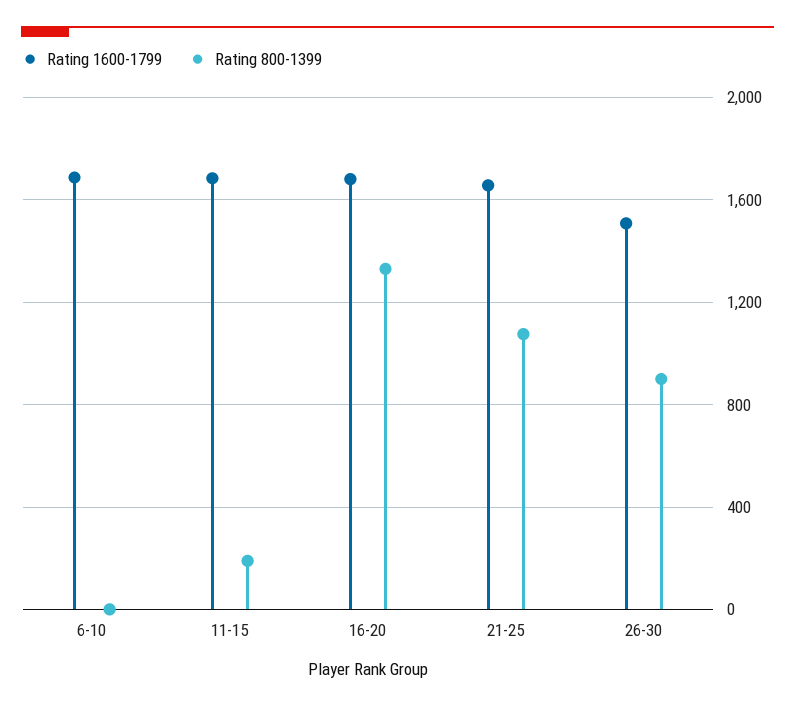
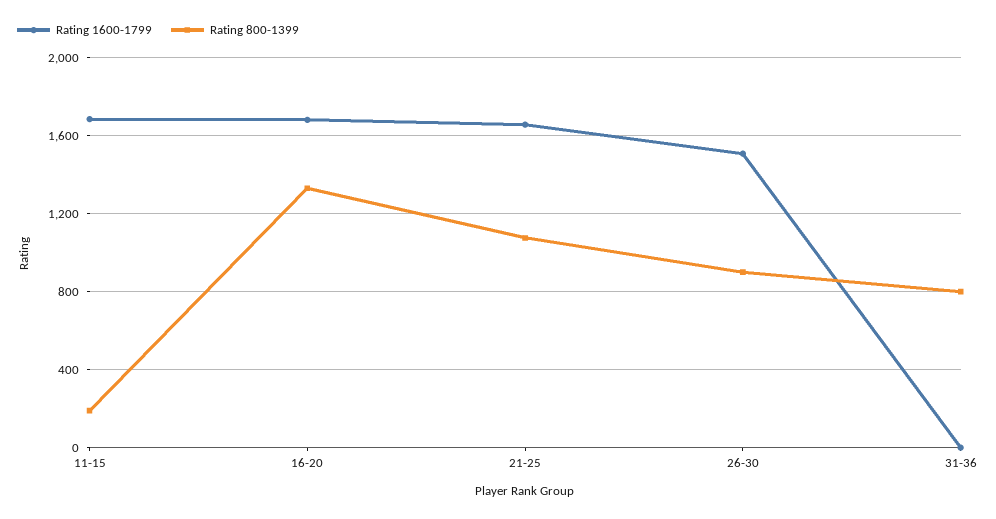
Rating 1600-1799, 6-10: 1700 -> none
Rating 800-1399, 6-10: 0 -> none
Rating 1600-1799, 31-36: none -> 0
Rating 800-1399, 31-36: none -> 800

